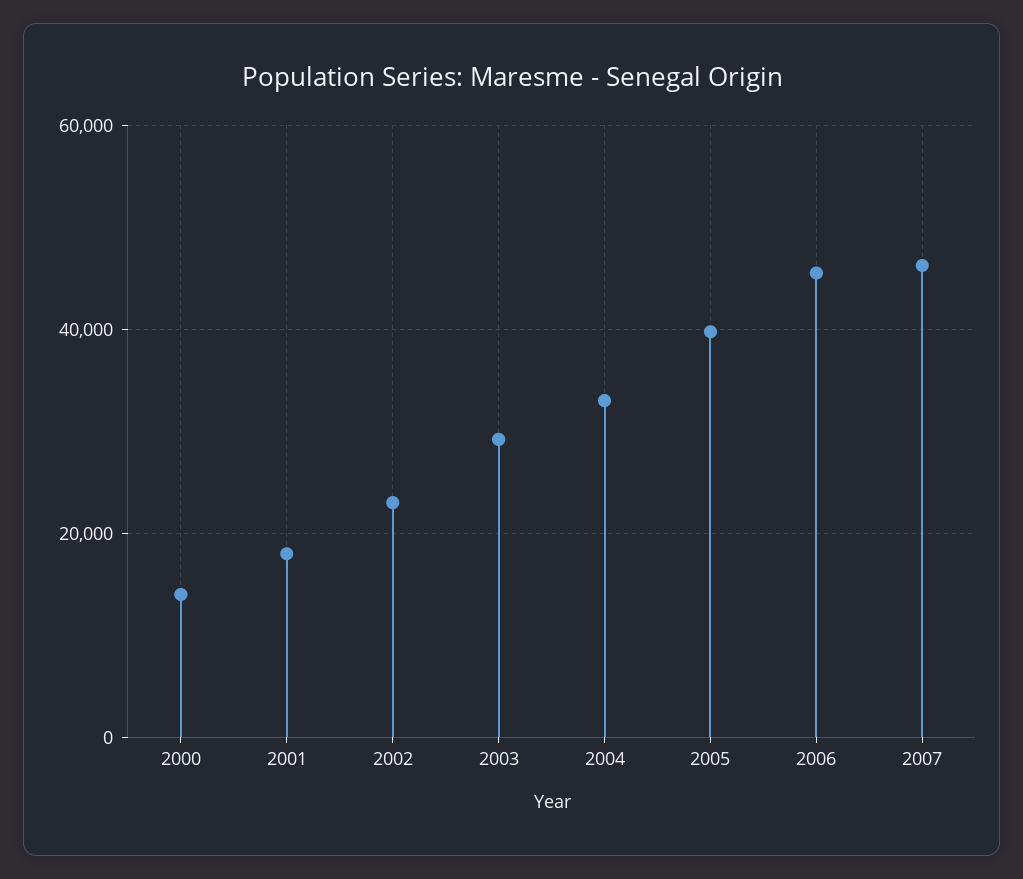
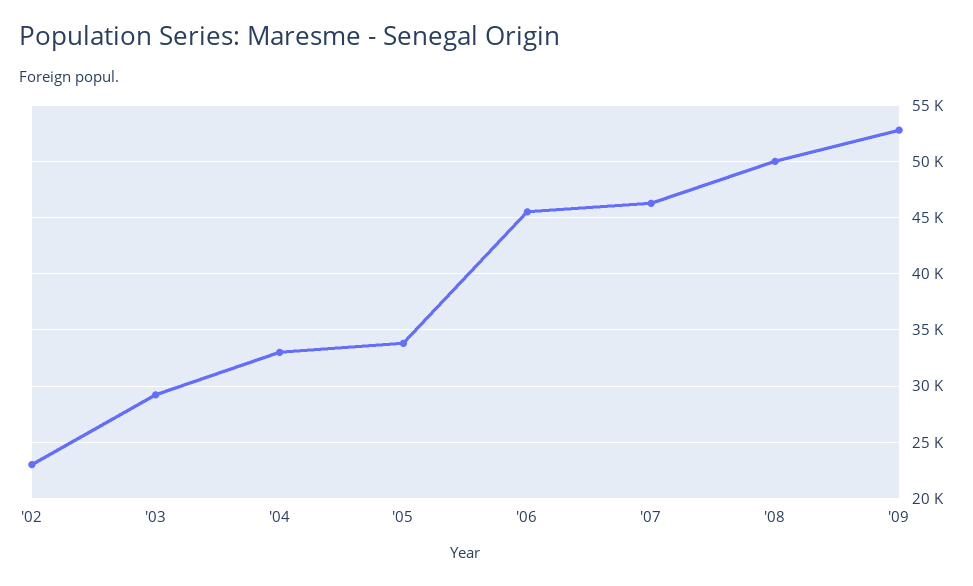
2000: 14000 -> none
2001: 18000 -> none
2005: 40000 -> 34000
'08: none -> 50000
'09: none -> 53000

